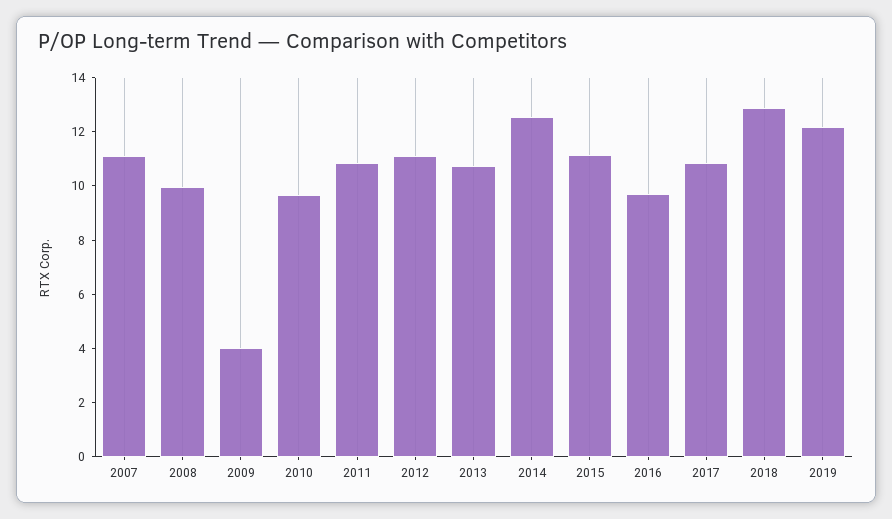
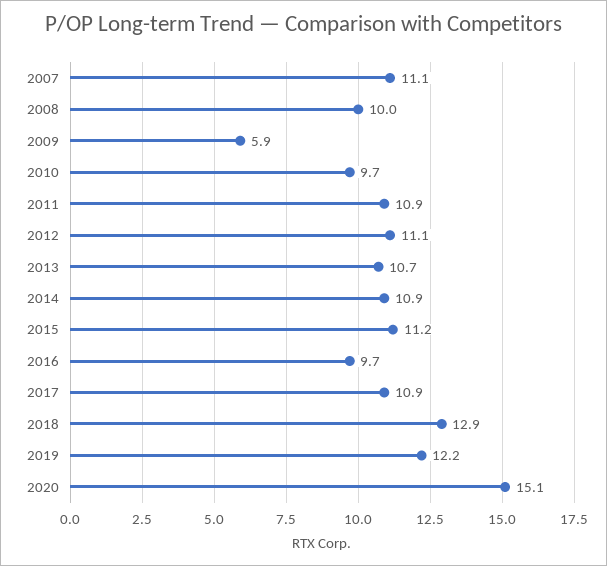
2009: 4 -> 5.9
2014: 12.5 -> 10.9
2020: none -> 15.1

